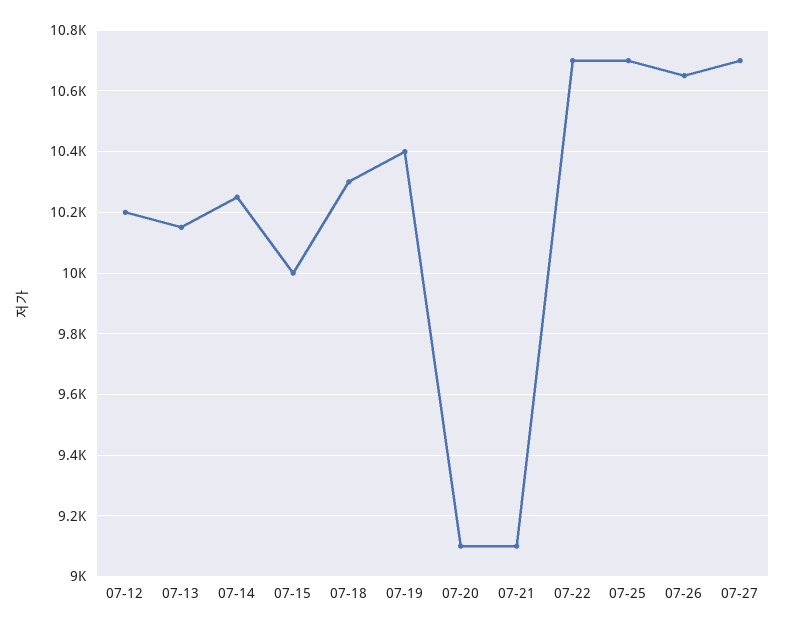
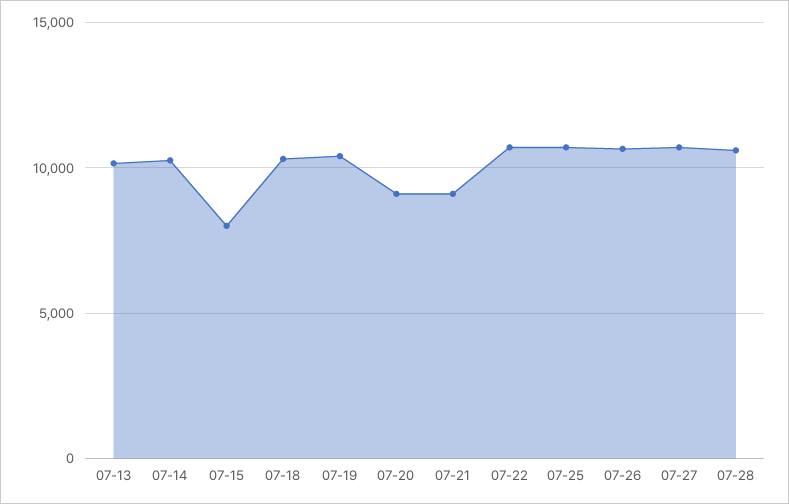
07-12: 10200 -> none
07-15: 10000 -> 8000
07-28: none -> 10500

